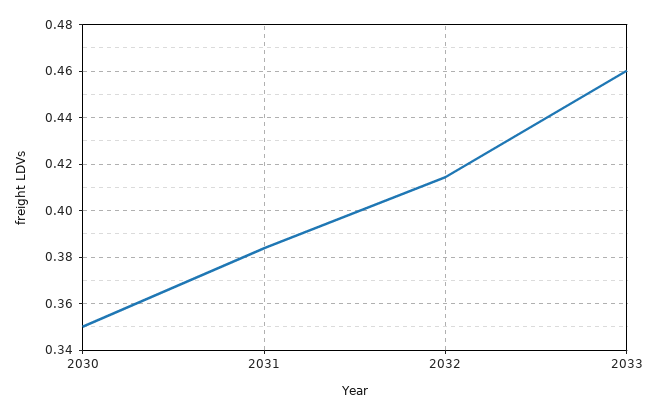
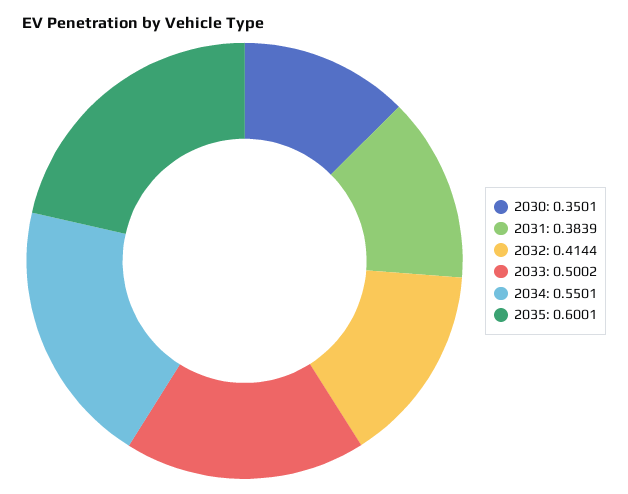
2033: 0.46 -> 0.5002
2034: none -> 0.5501
2035: none -> 0.6001

